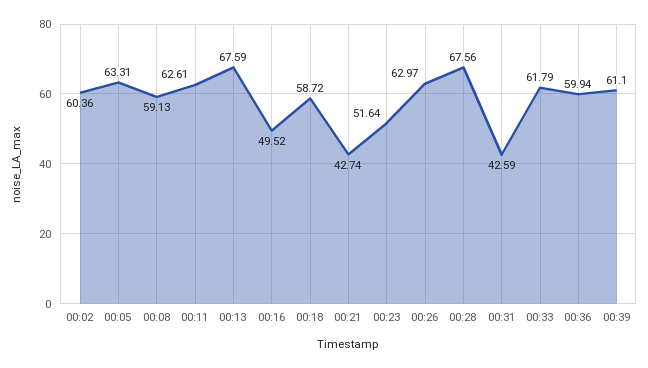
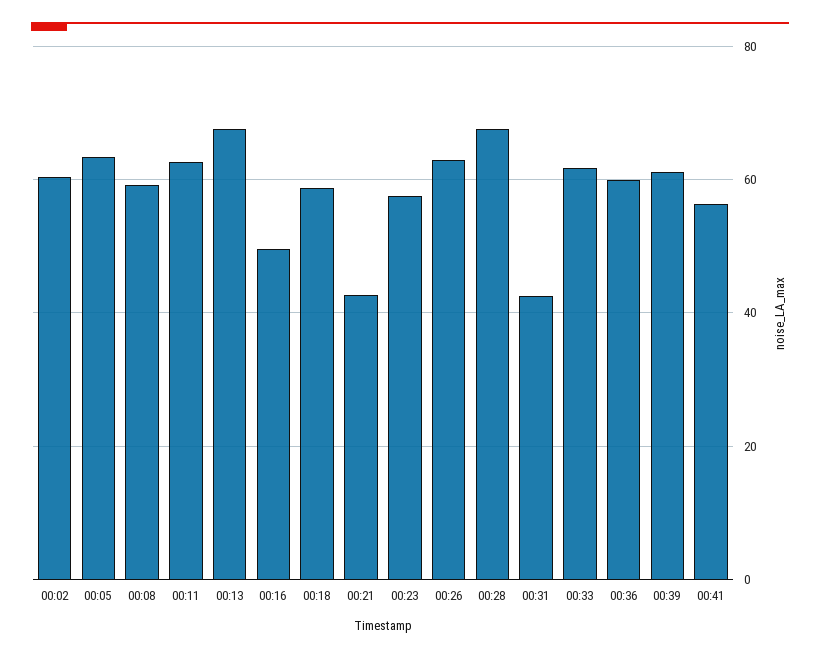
00:23: 51.64 -> 58
00:41: none -> 56

